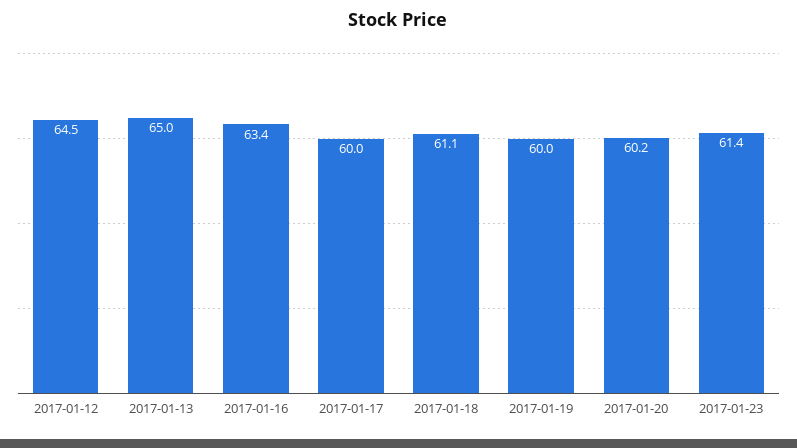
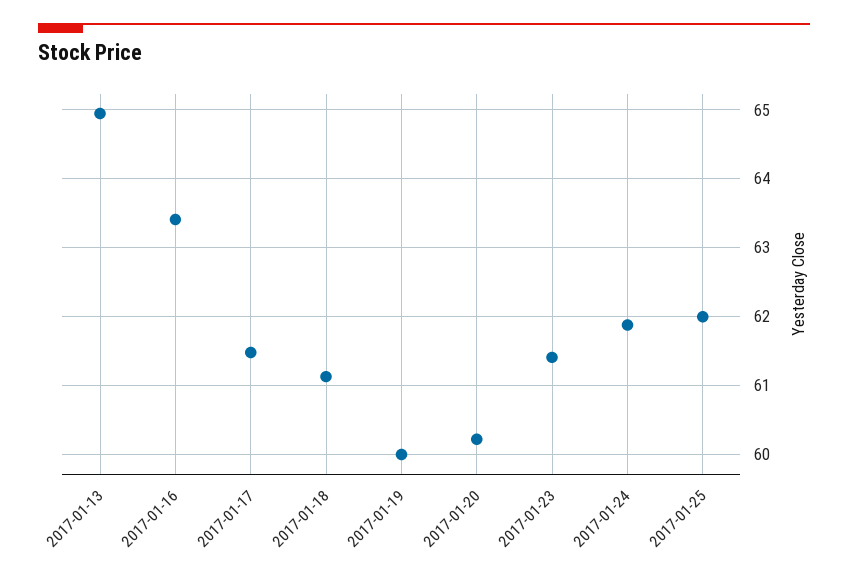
2017-01-12: 64.5 -> none
2017-01-17: 60 -> 61.5
2017-01-24: none -> 61.9
2017-01-25: none -> 62

